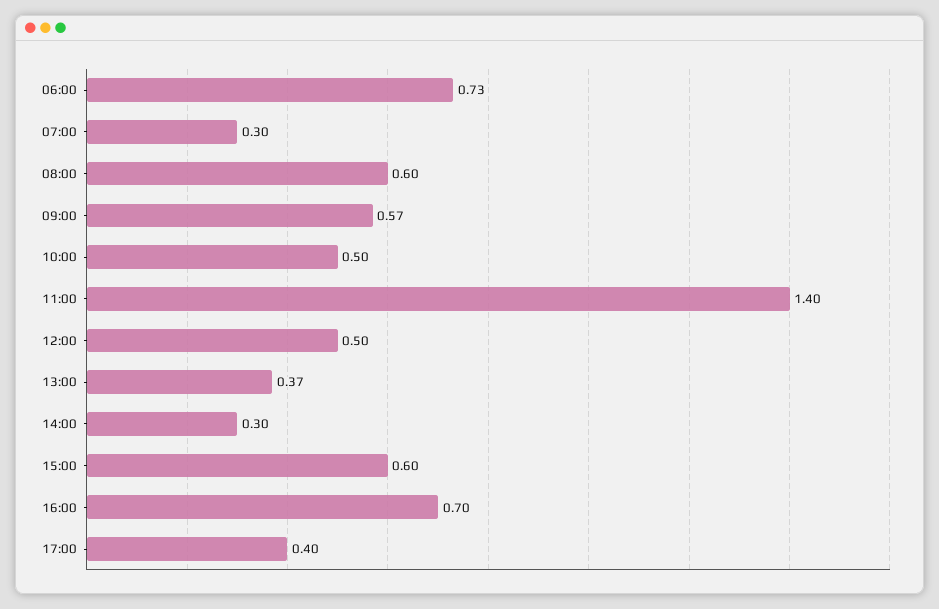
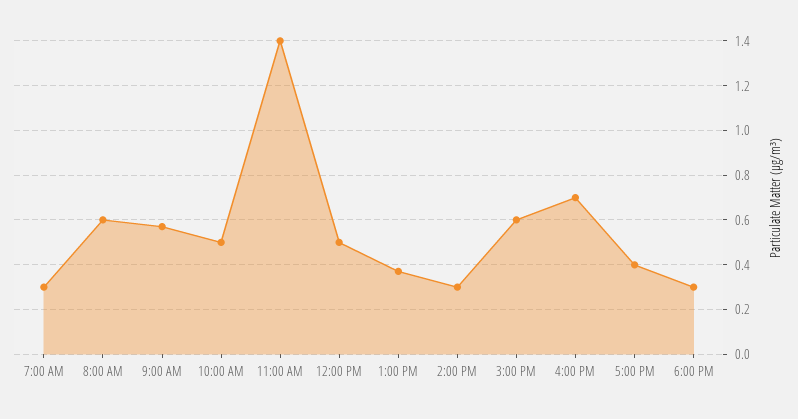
06:00: 0.73 -> none
6:00 PM: none -> 0.3

